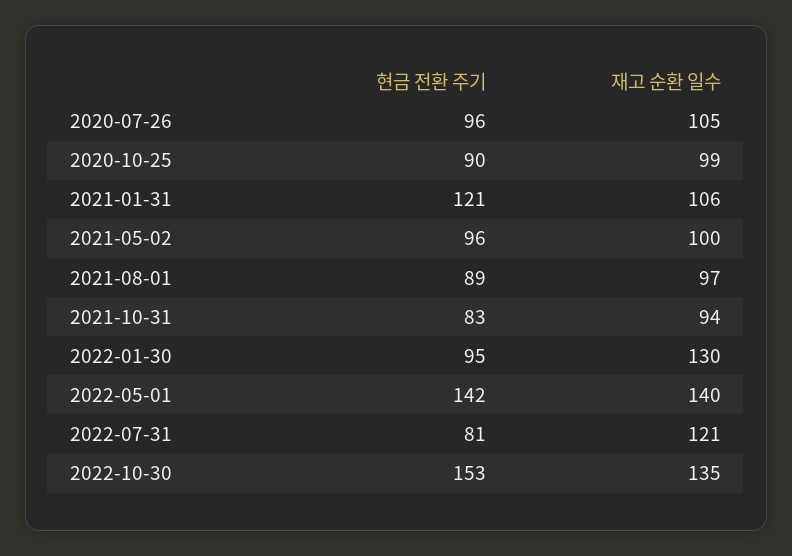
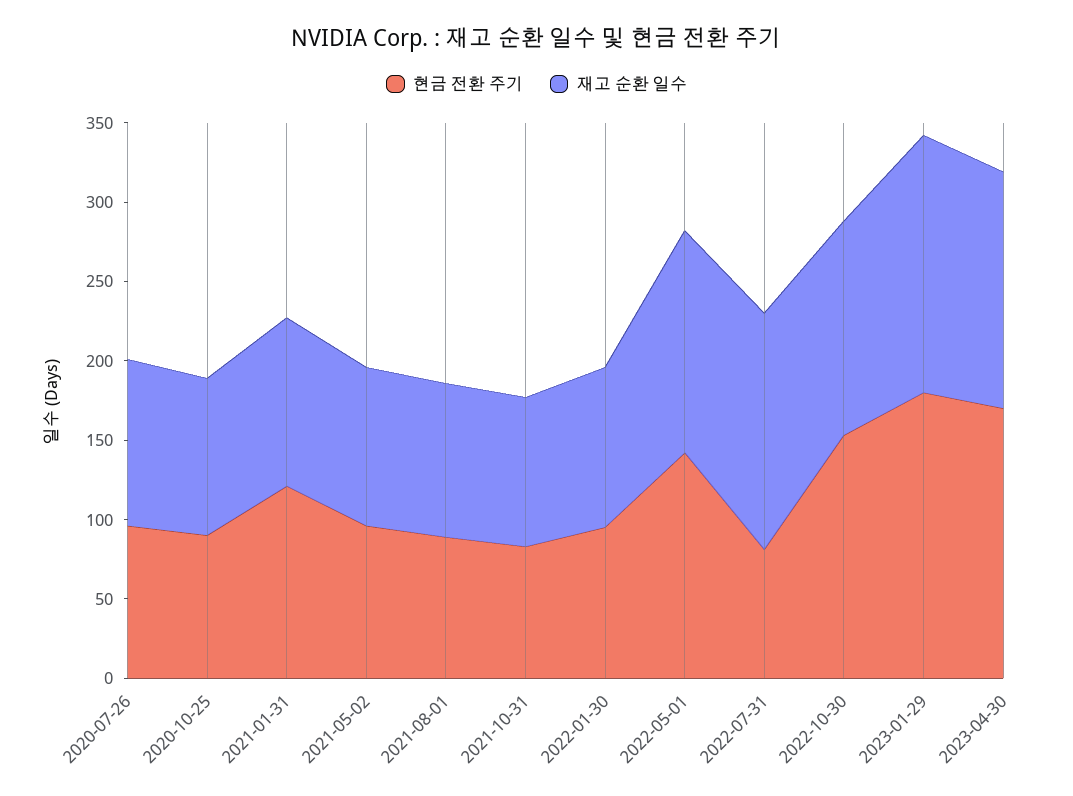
재고 순환 일수, 2022-01-30: 130 -> 100
재고 순환 일수, 2022-07-31: 121 -> 150
현금 전환 주기, 2023-01-29: none -> 180
재고 순환 일수, 2023-01-29: none -> 160
현금 전환 주기, 2023-04-30: none -> 170
재고 순환 일수, 2023-04-30: none -> 150

